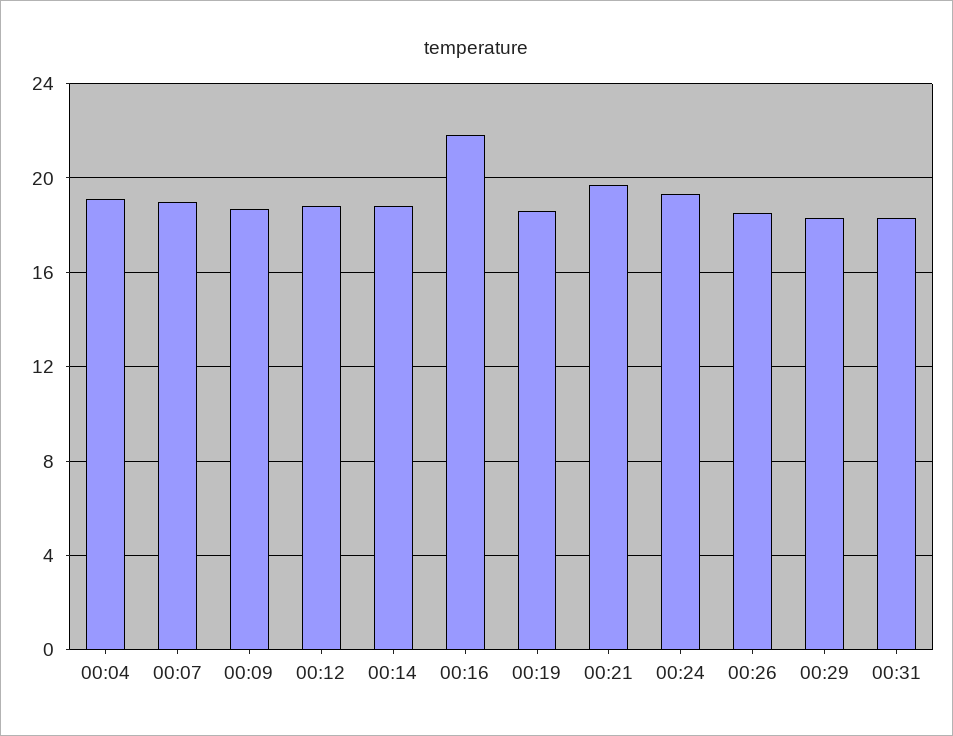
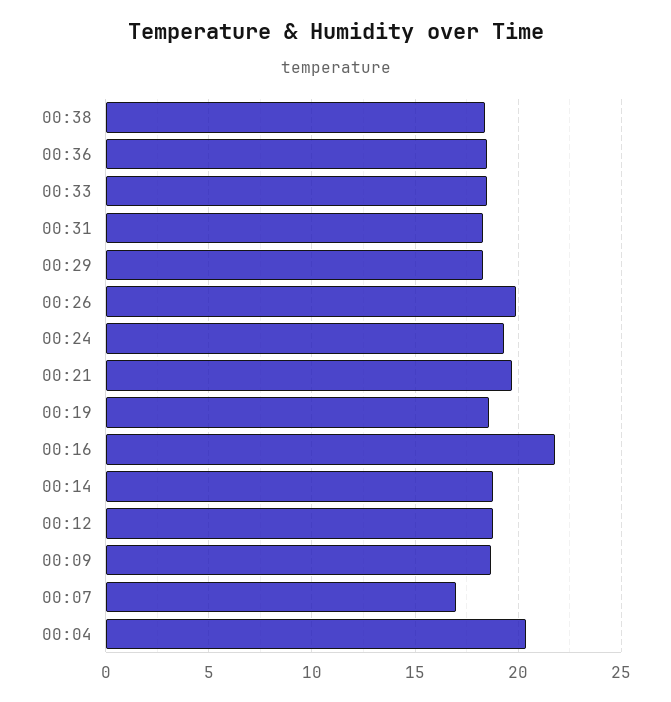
00:04: 19 -> 20.5
00:07: 19 -> 17
00:26: 18.5 -> 20
00:38: none -> 18.5
00:36: none -> 18.5
00:33: none -> 18.5

